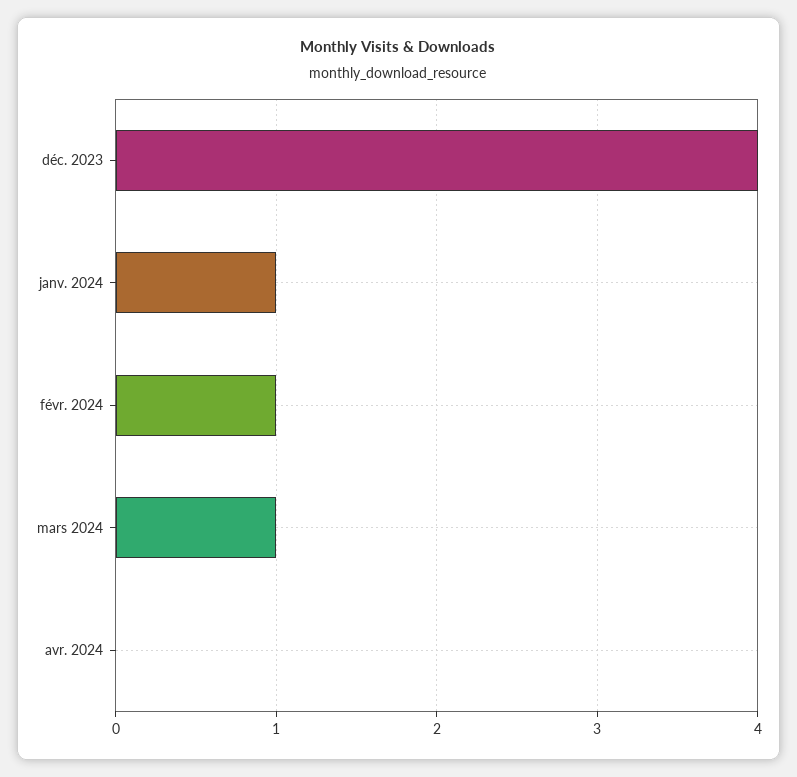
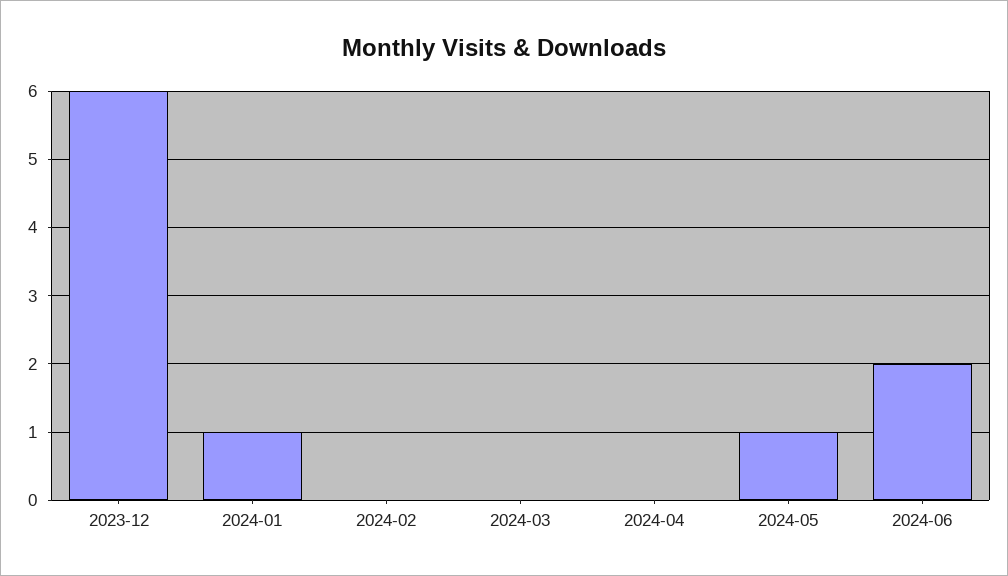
déc. 2023: 4 -> 6
févr. 2024: 1 -> 0
mars 2024: 1 -> 0
2024-05: none -> 1
2024-06: none -> 2

